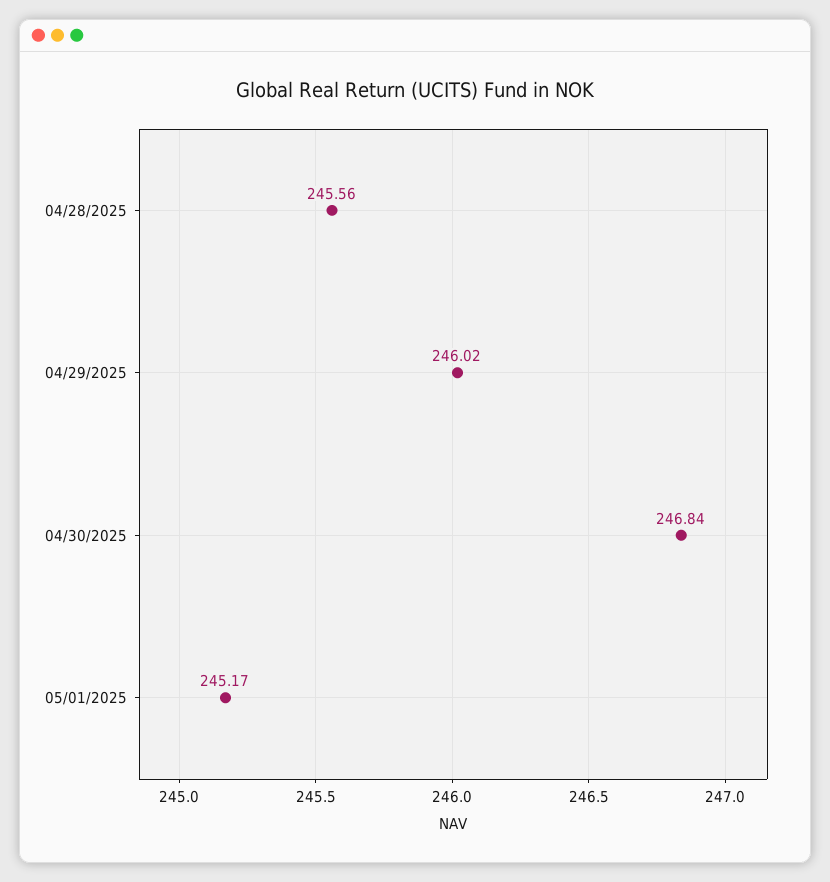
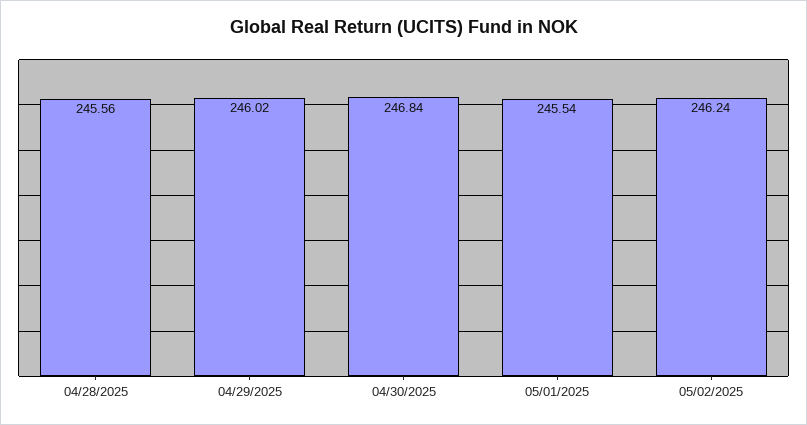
05/01/2025: 245.17 -> 245.54
05/02/2025: none -> 246.24

